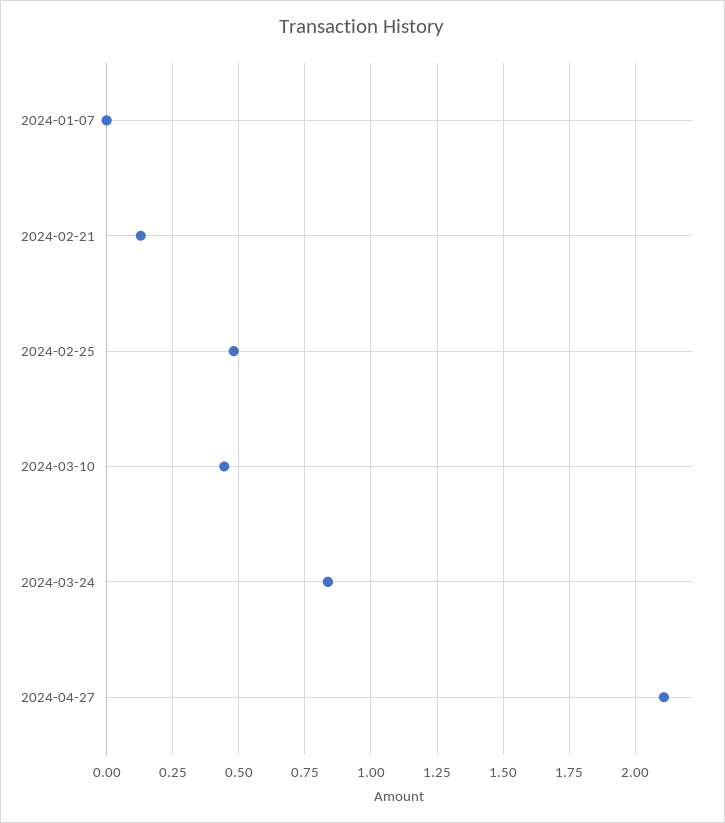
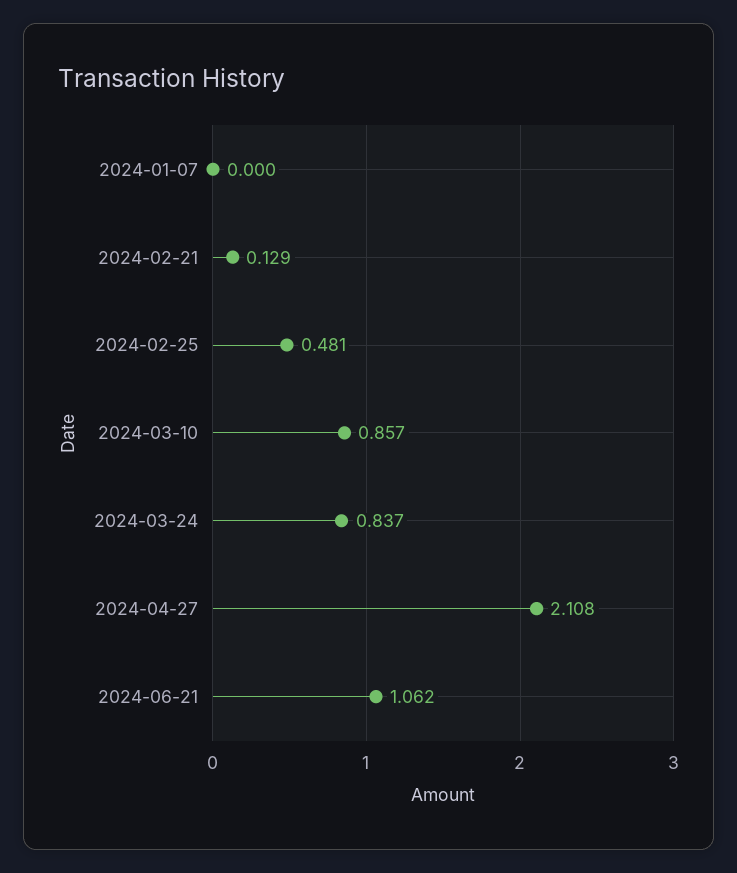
2024-03-10: 0.45 -> 0.857
2024-06-21: none -> 1.062

